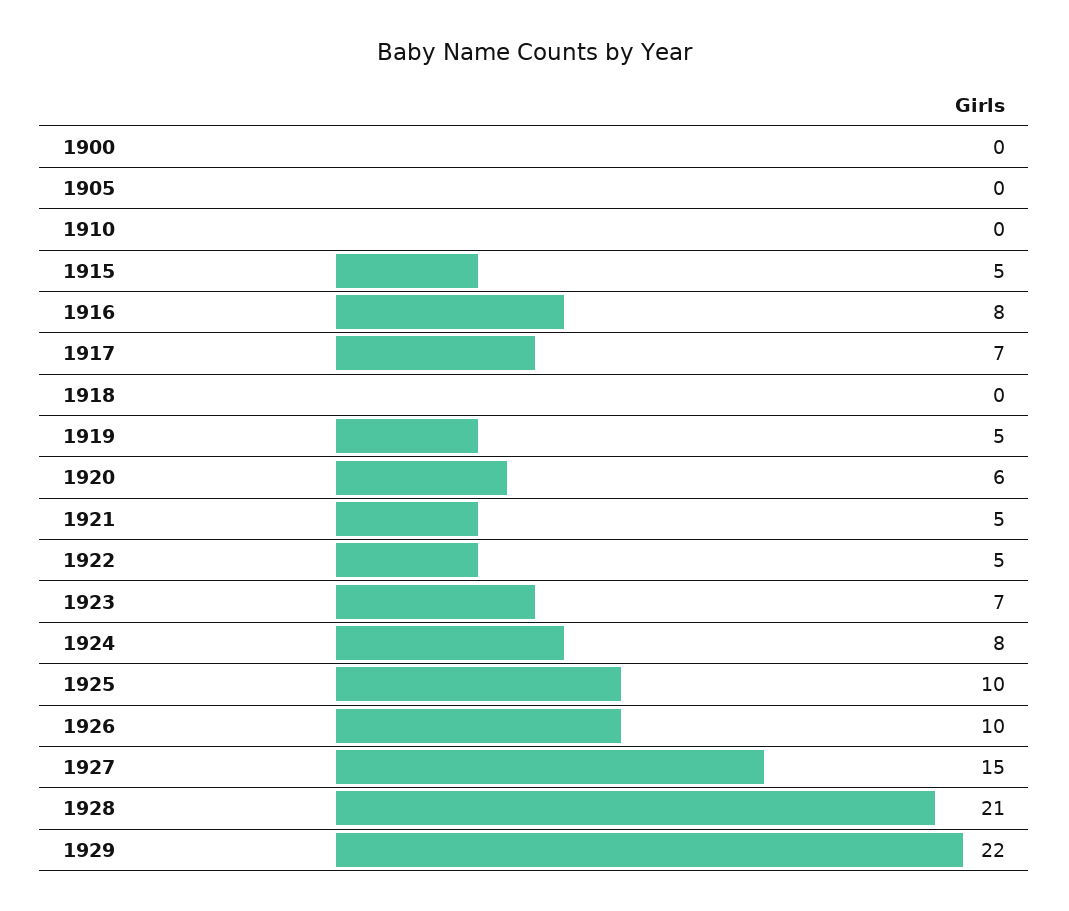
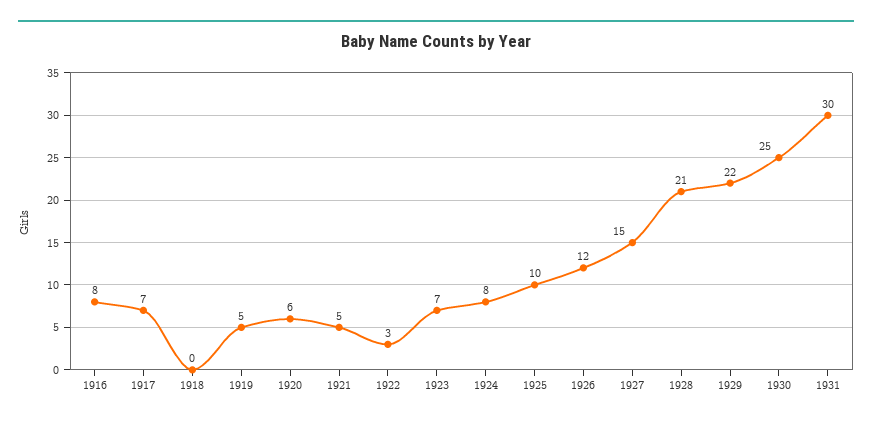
1900: 0 -> none
1905: 0 -> none
1910: 0 -> none
1915: 5 -> none
1922: 5 -> 3
1926: 10 -> 12
1930: none -> 25
1931: none -> 30

